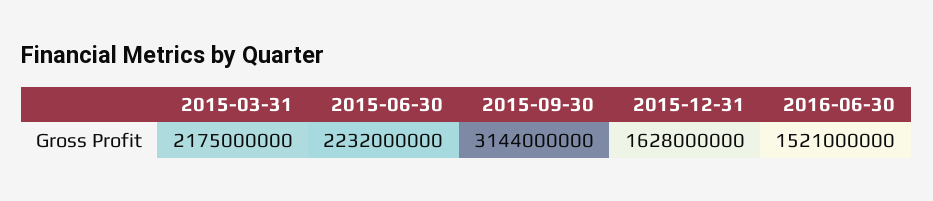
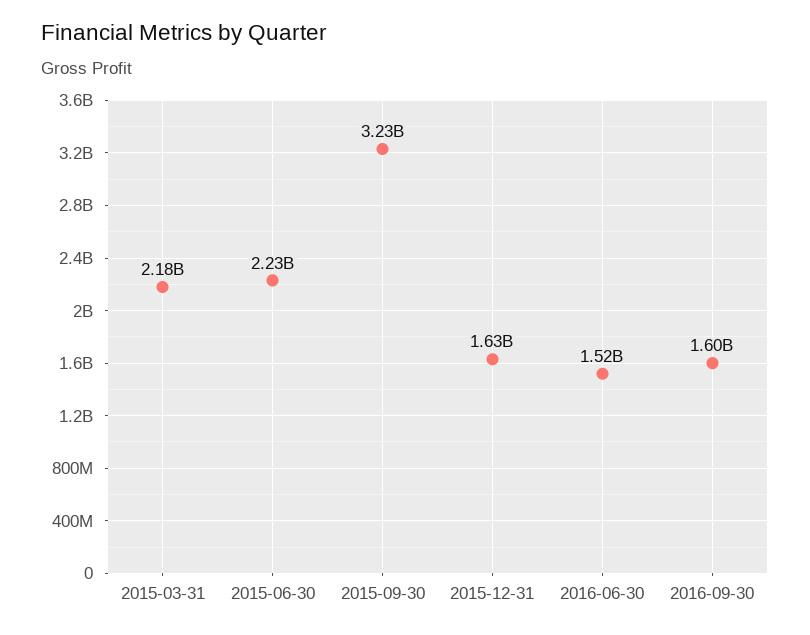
2015-09-30: 3144000000 -> 3230000000
2016-09-30: none -> 1600000000

